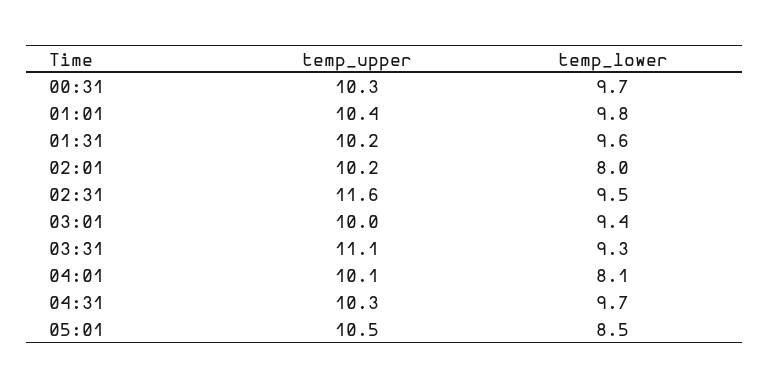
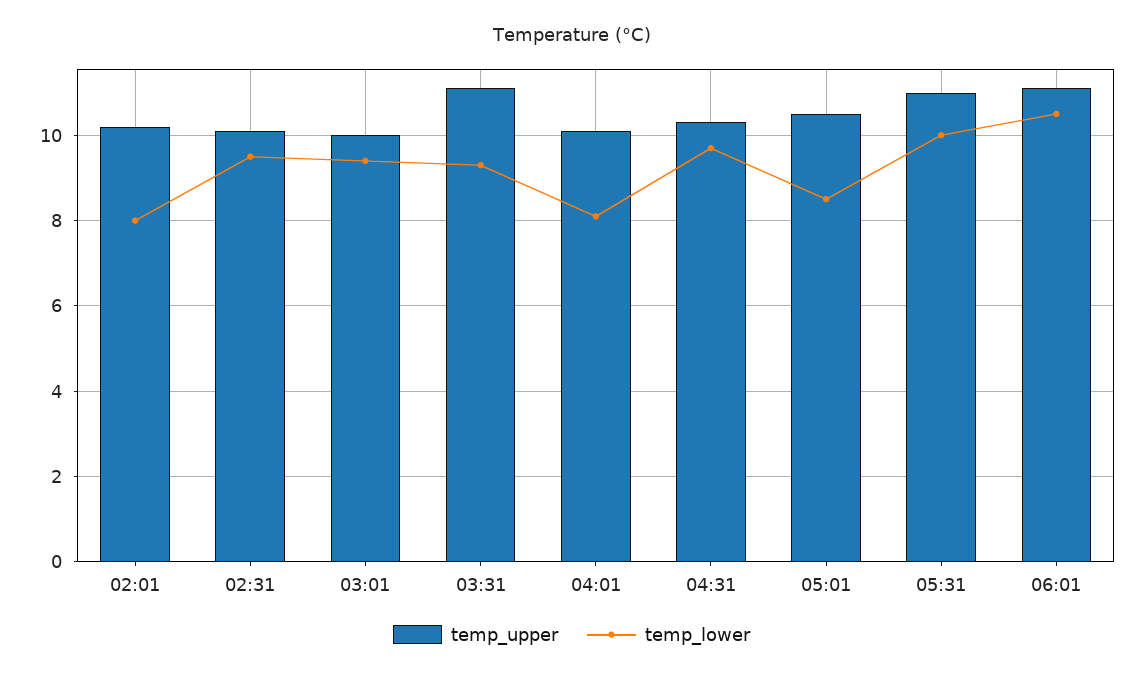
temp_upper, 00:31: 10.3 -> none
temp_lower, 00:31: 9.7 -> none
temp_upper, 01:01: 10.4 -> none
temp_lower, 01:01: 9.8 -> none
temp_upper, 01:31: 10.2 -> none
temp_lower, 01:31: 9.6 -> none
temp_upper, 02:31: 11.6 -> 10
temp_upper, 05:31: none -> 11
temp_lower, 05:31: none -> 10
temp_upper, 06:01: none -> 11
temp_lower, 06:01: none -> 10.5

